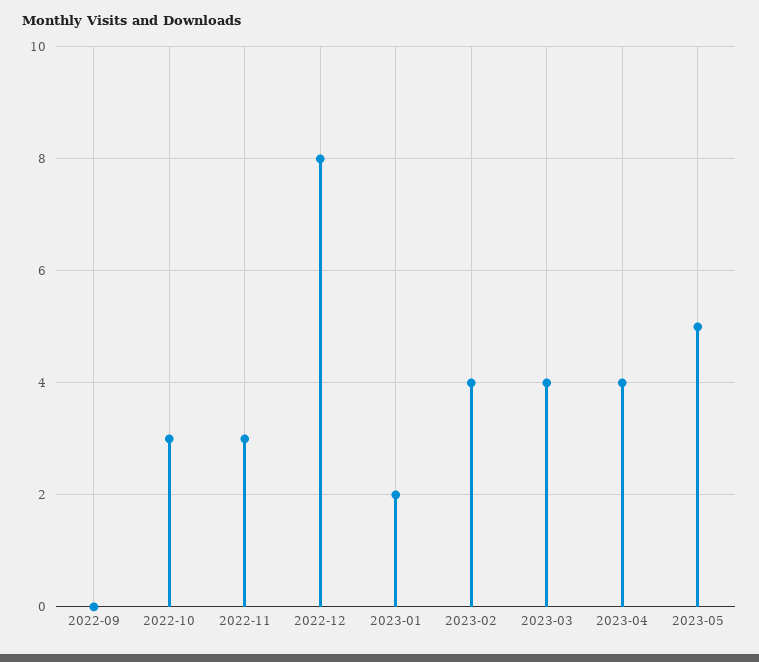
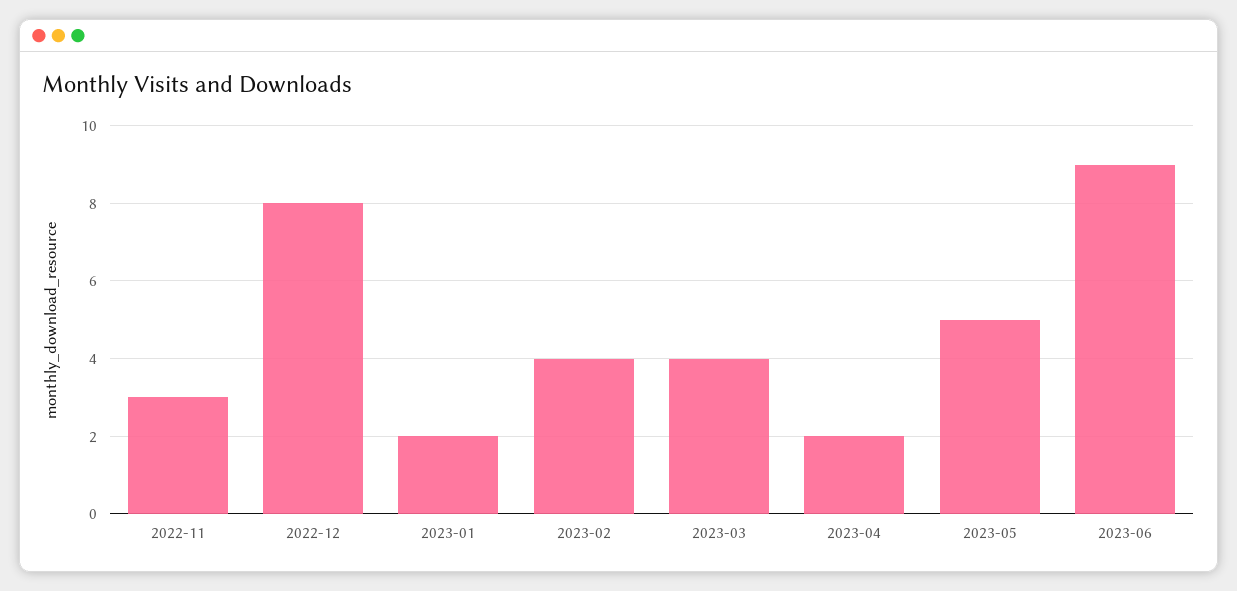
2022-09: 0 -> none
2022-10: 3 -> none
2023-04: 4 -> 2
2023-06: none -> 9

